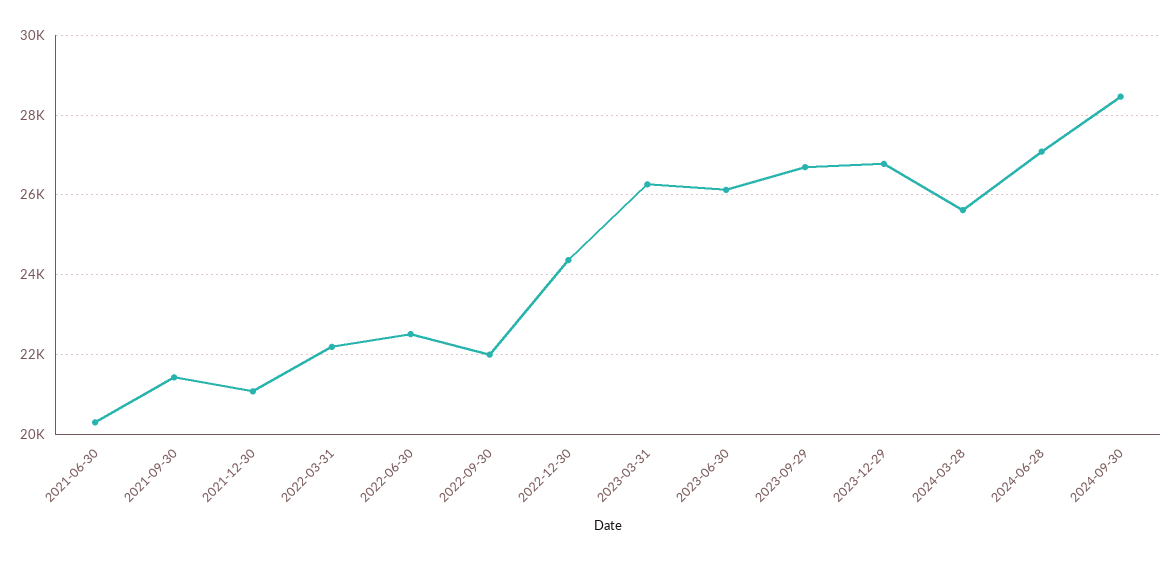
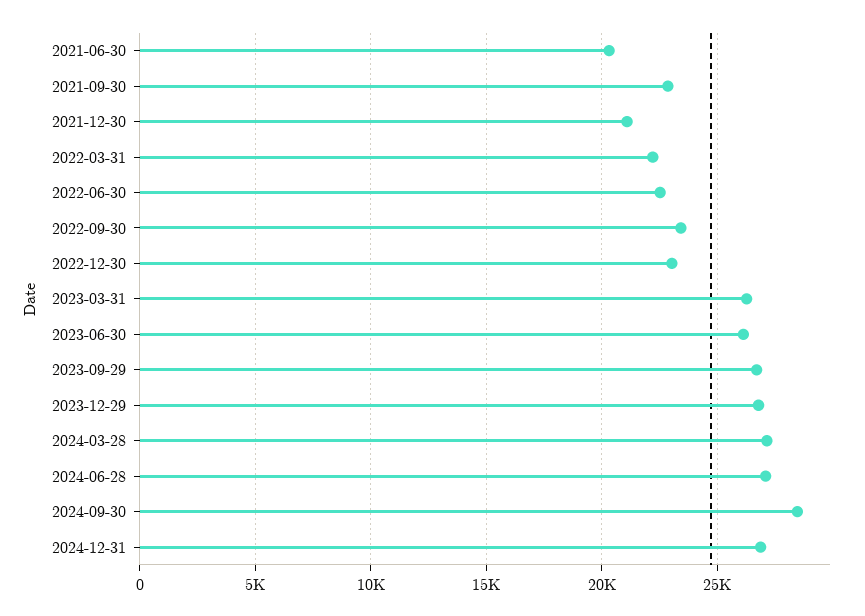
2021-09-30: 21400 -> 23000
2022-09-30: 22000 -> 23500
2022-12-30: 24400 -> 23000
2024-03-28: 25600 -> 27000
2024-12-31: none -> 27000

